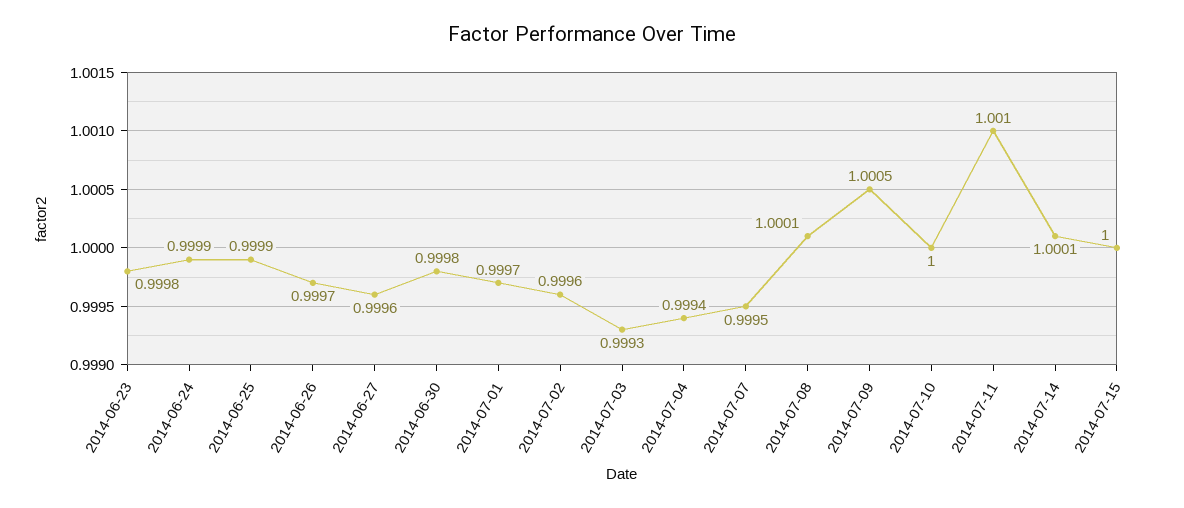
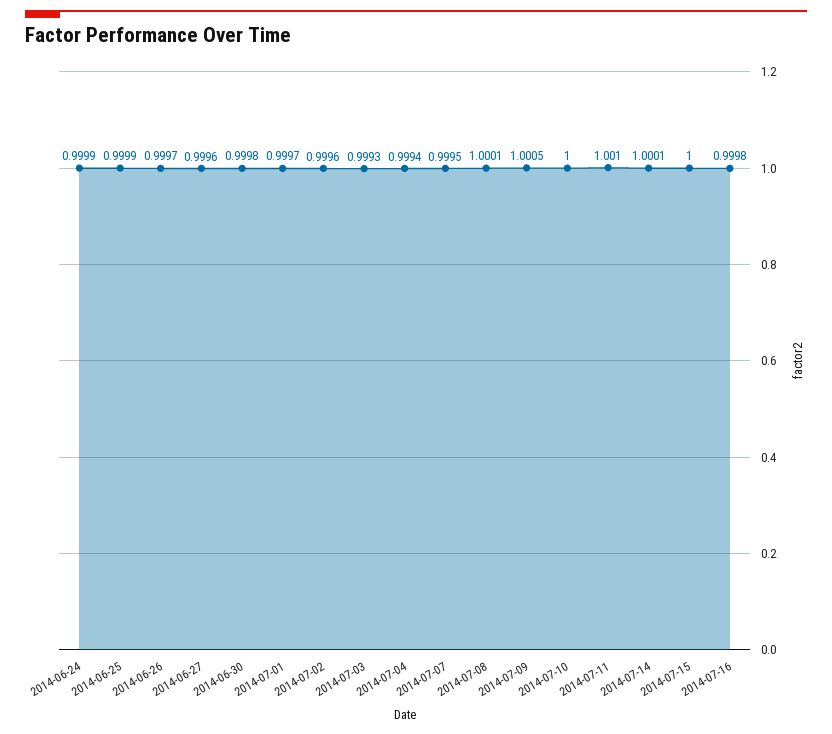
2014-06-23: 0.9998 -> none
2014-07-16: none -> 0.9998

